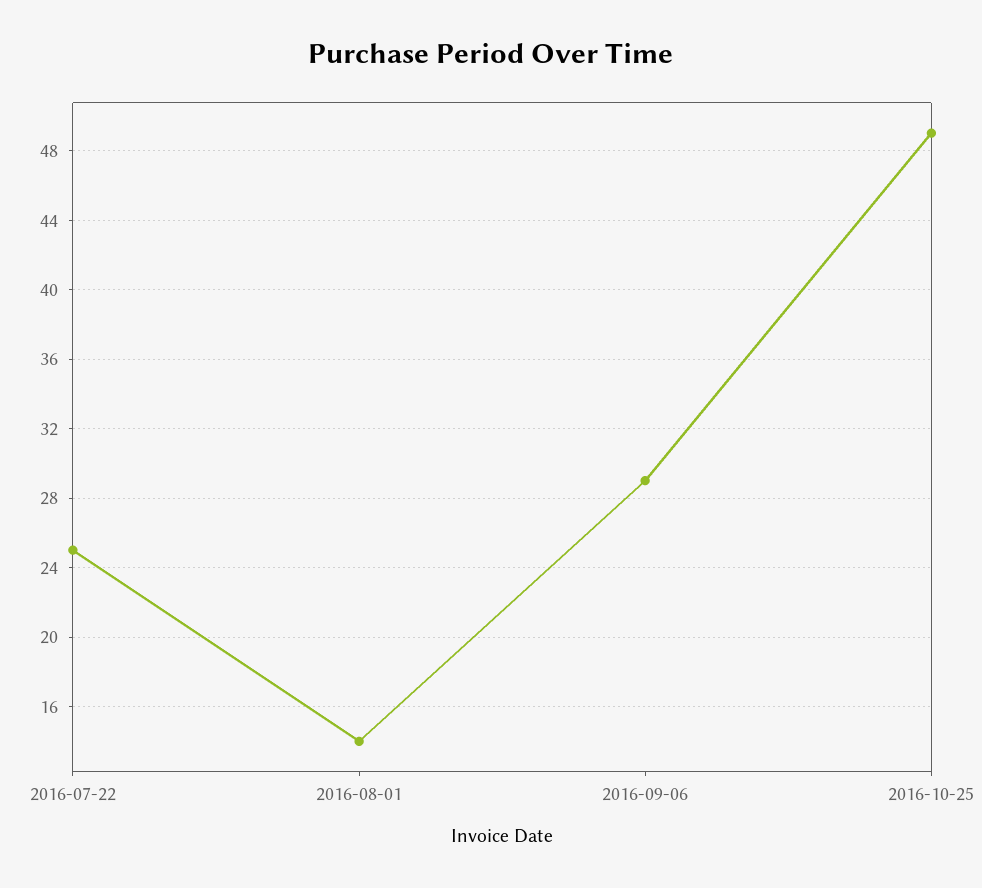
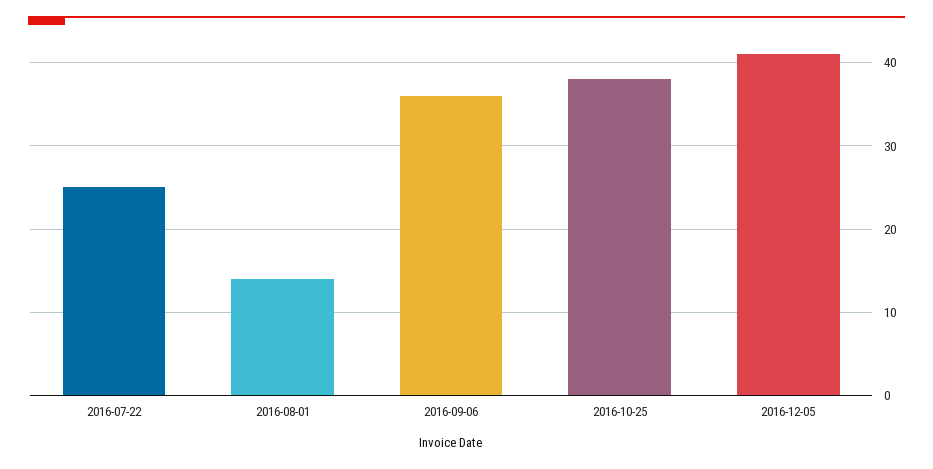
2016-09-06: 29 -> 36
2016-10-25: 49 -> 38
2016-12-05: none -> 41

